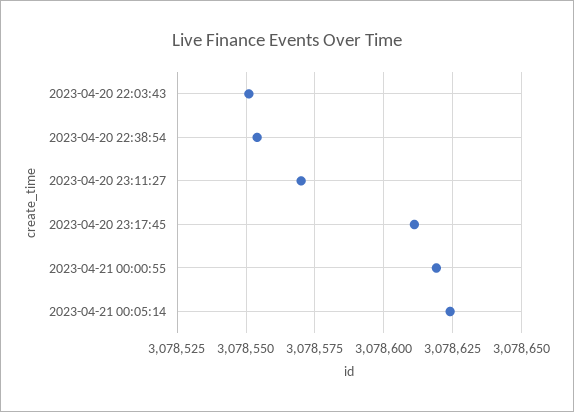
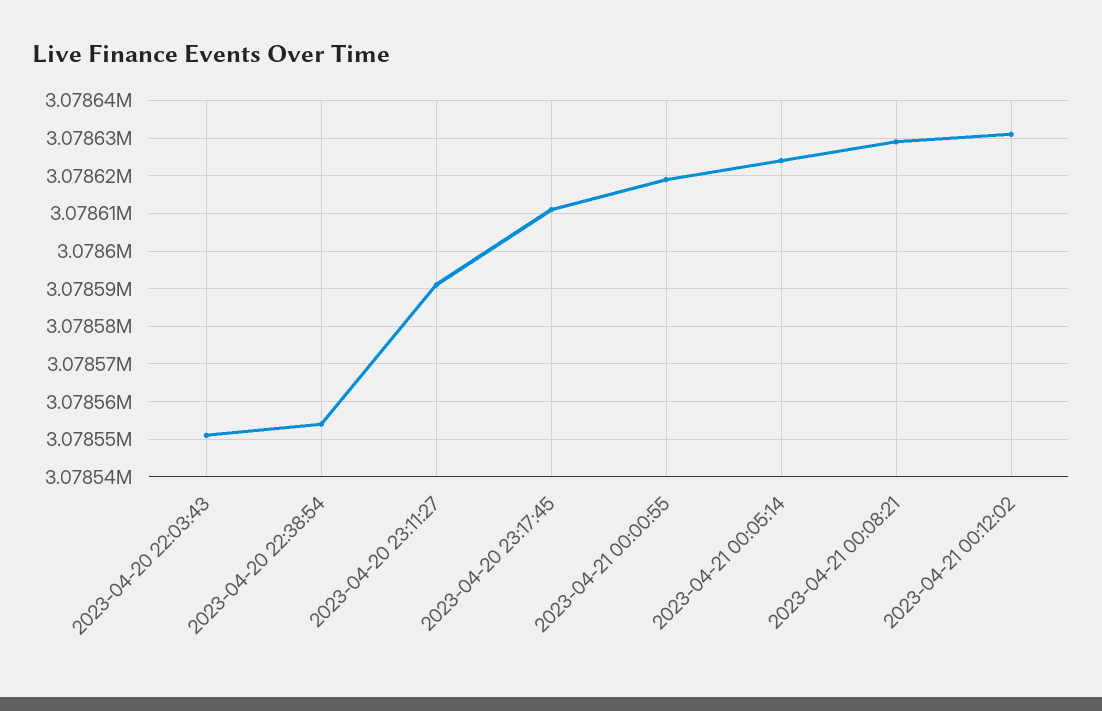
2023-04-20 23:11:27: 3078570 -> 3078590
2023-04-21 00:08:21: none -> 3078630
2023-04-21 00:12:02: none -> 3078630

